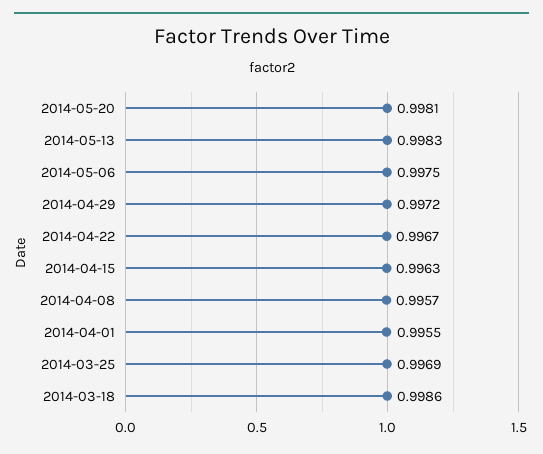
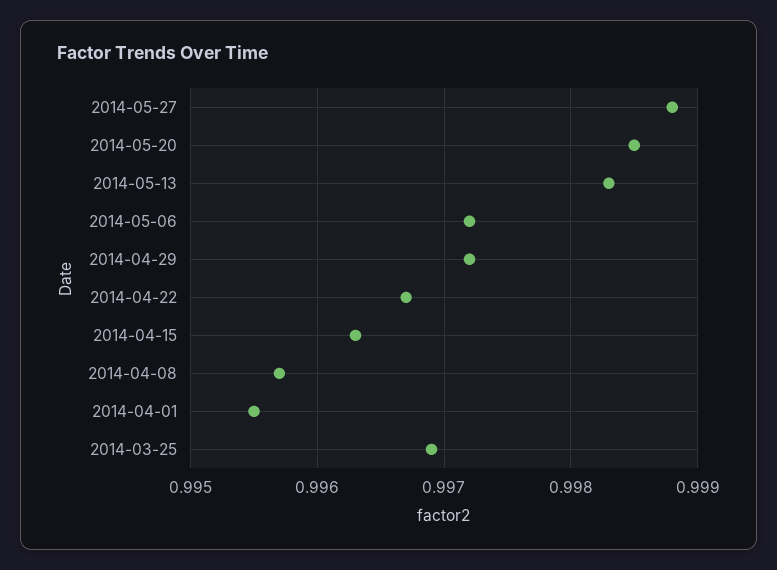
2014-05-20: 0.9981 -> 0.9985
2014-05-06: 0.9975 -> 0.9972
2014-03-18: 0.9986 -> none
2014-05-27: none -> 0.9988

